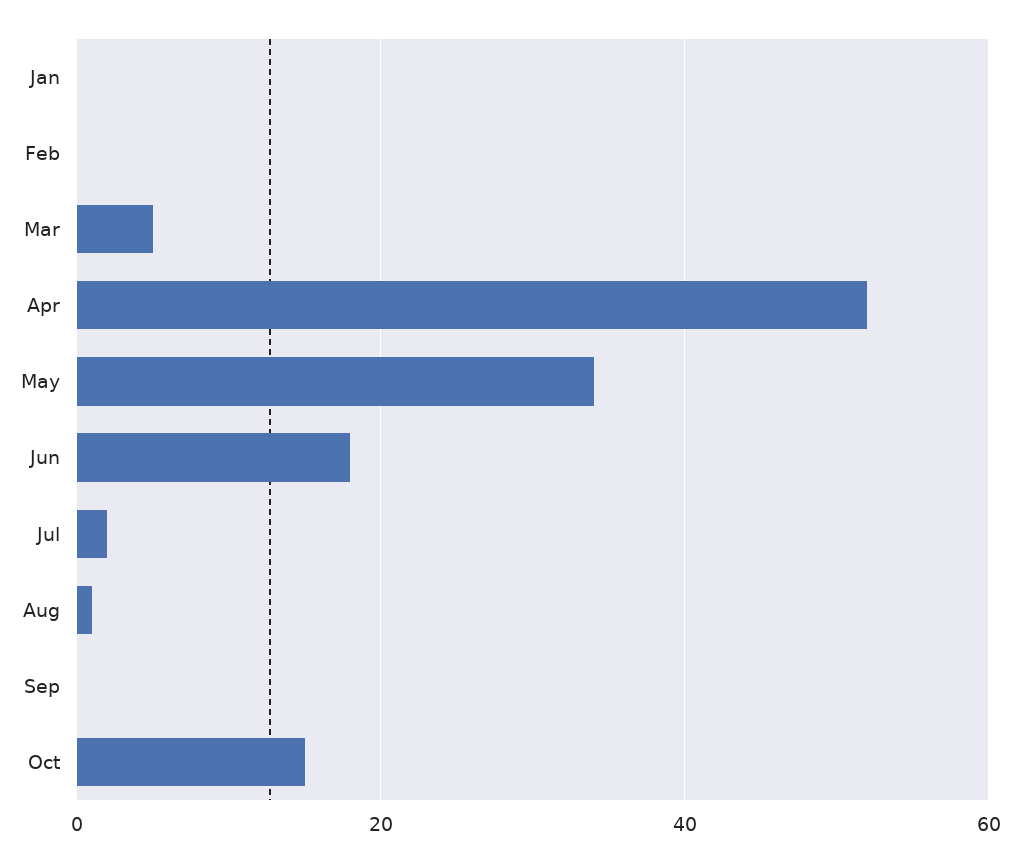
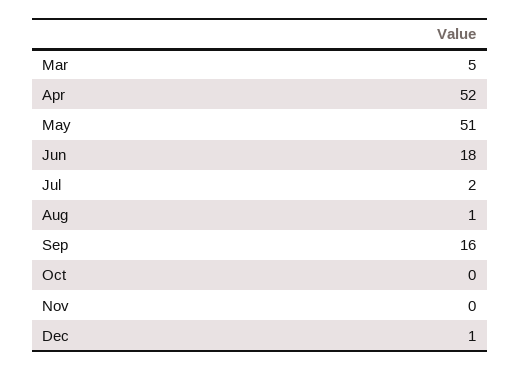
Jan: 0 -> none
Feb: 0 -> none
May: 35 -> 51
Sep: 0 -> 16
Oct: 15 -> 0
Nov: none -> 0
Dec: none -> 1

